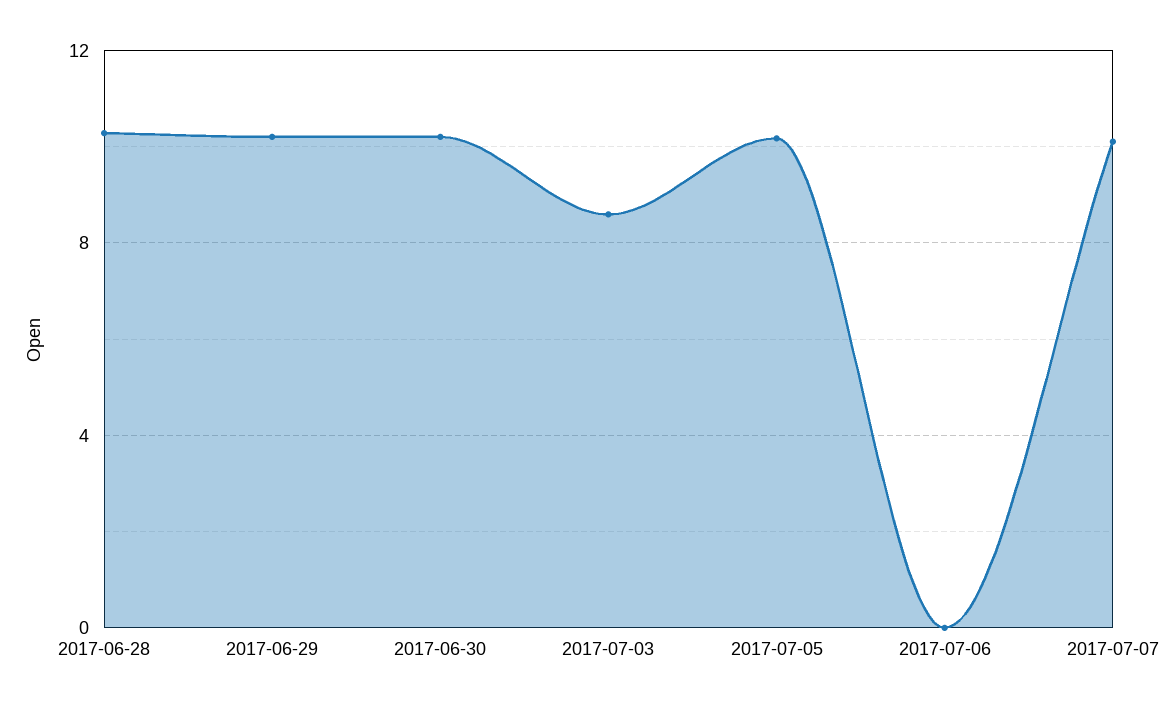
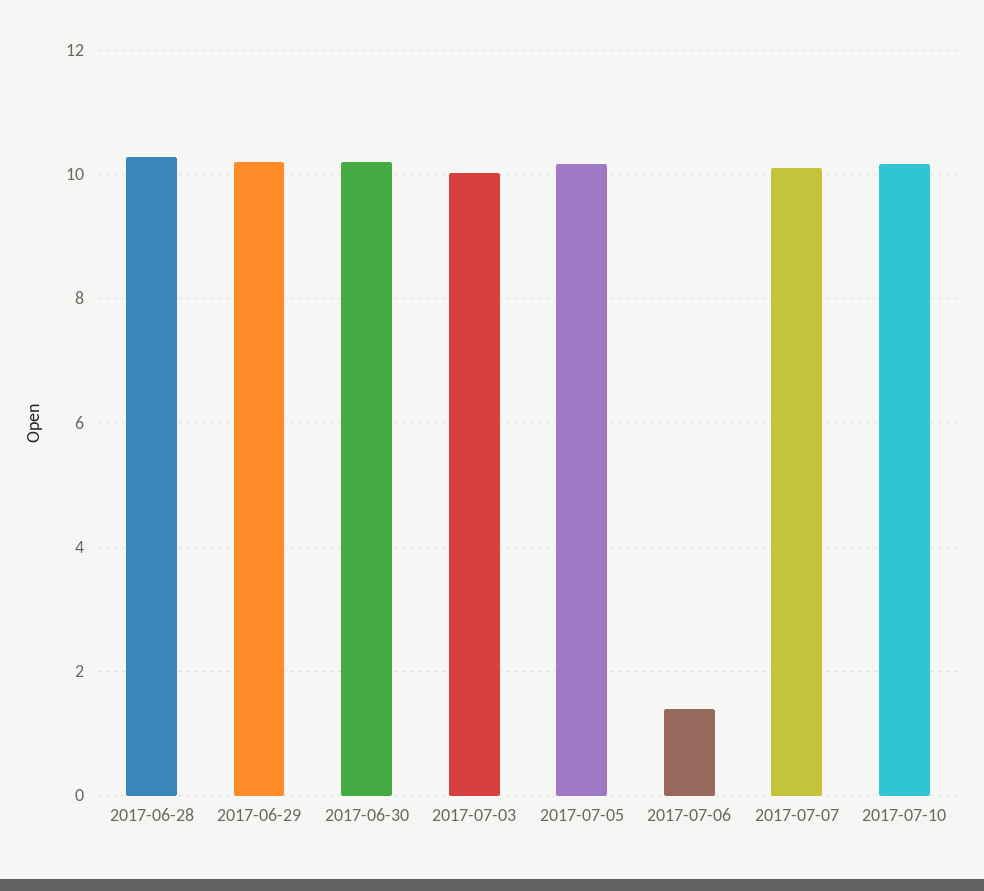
2017-07-03: 8.5 -> 10
2017-07-06: 0 -> 1.4
2017-07-10: none -> 10.2

